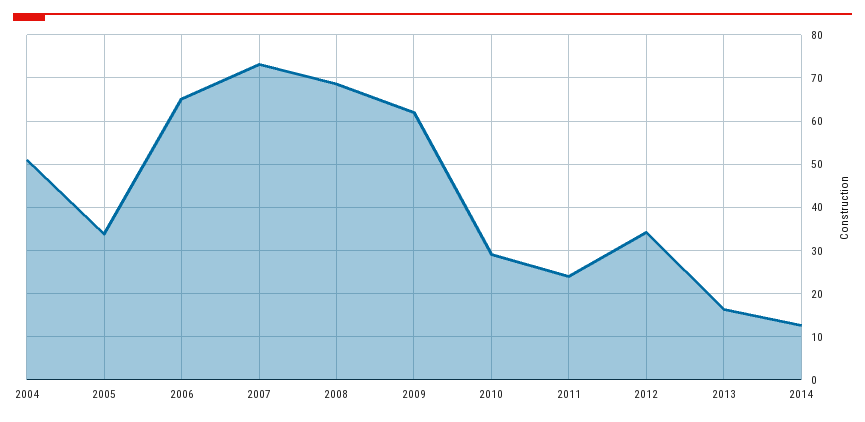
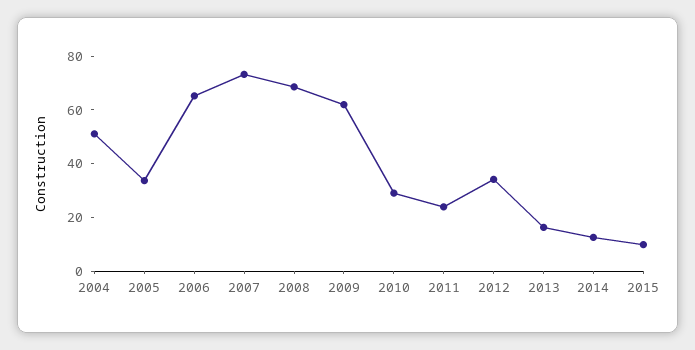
2015: none -> 10

